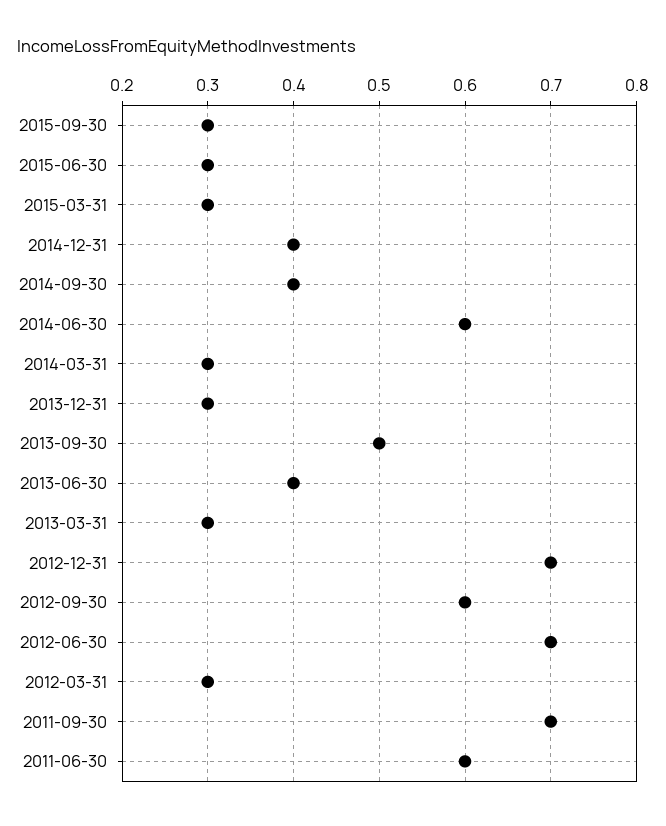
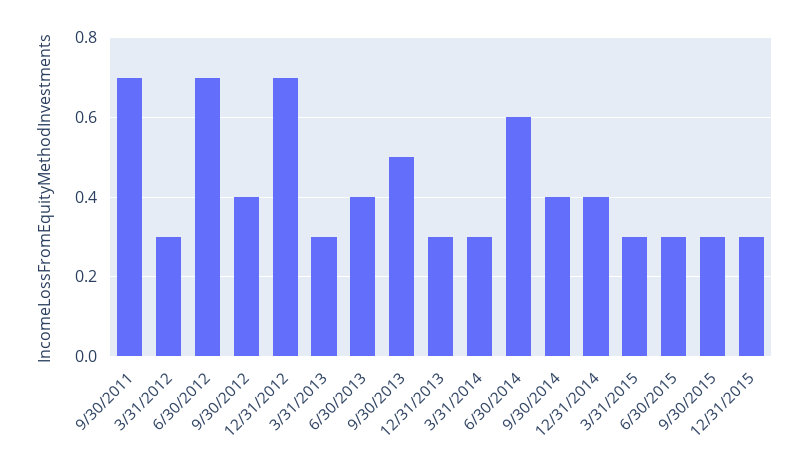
2012-09-30: 0.6 -> 0.4
2011-06-30: 0.6 -> none
12/31/2015: none -> 0.3

